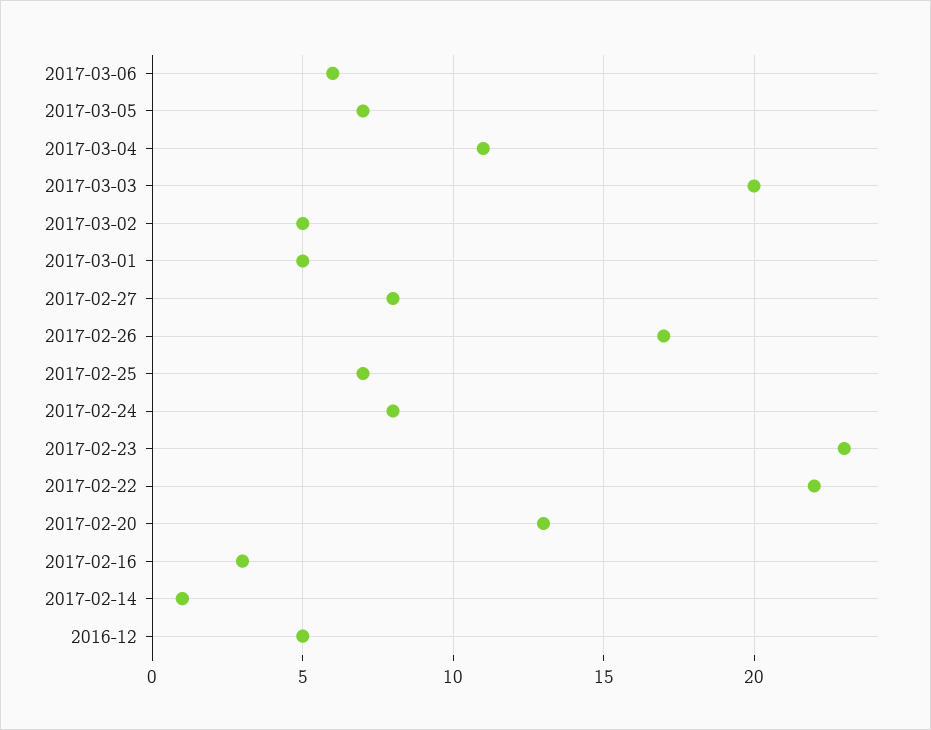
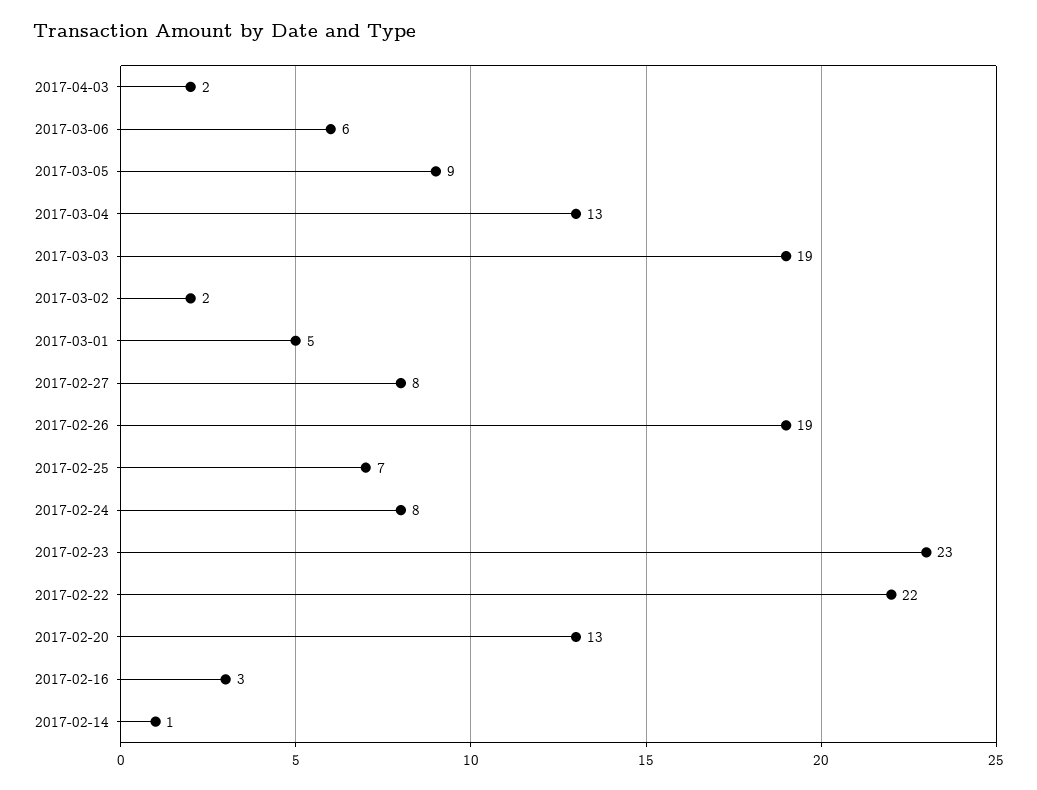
2017-03-05: 7 -> 9
2017-03-04: 11 -> 13
2017-03-03: 20 -> 19
2017-03-02: 5 -> 2
2017-02-26: 17 -> 19
2016-12: 5 -> none
2017-04-03: none -> 2

